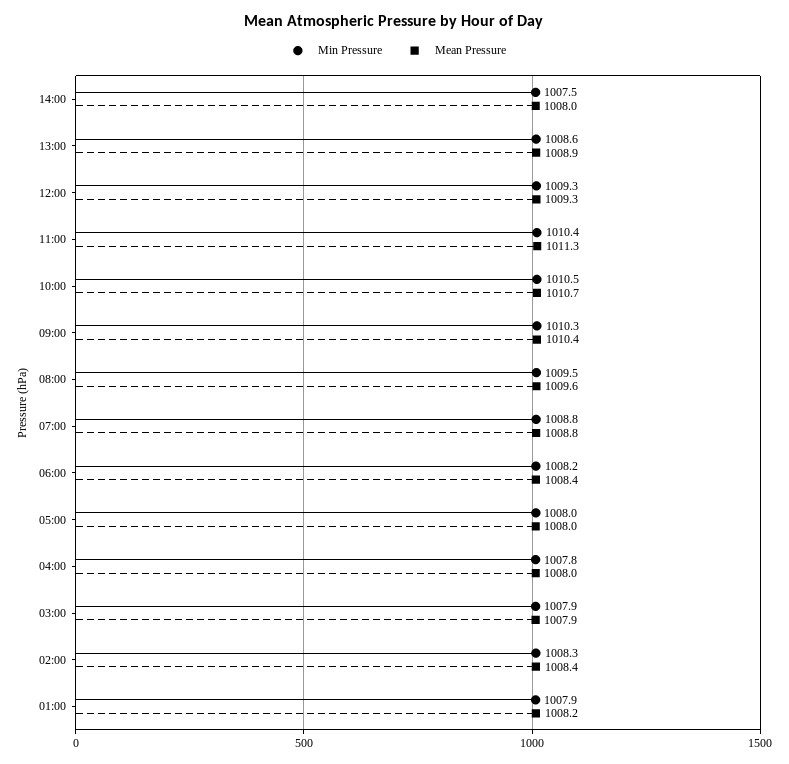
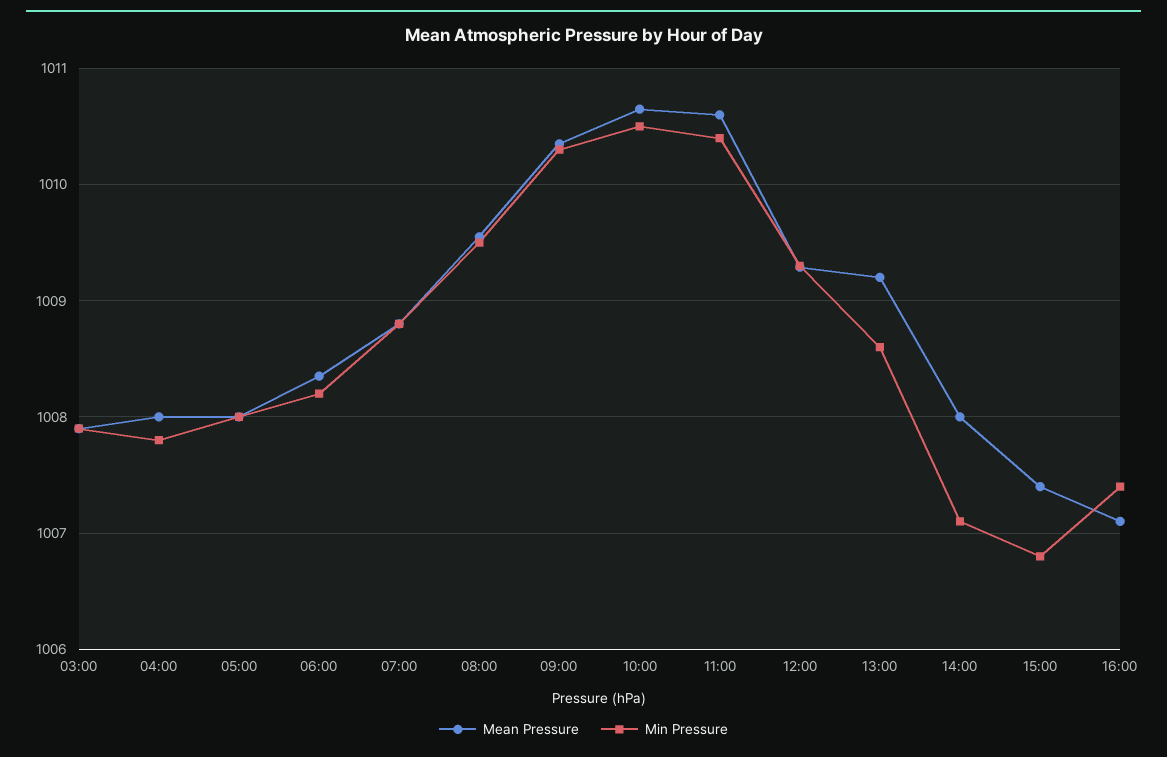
Min Pressure, 14:00: 1007.5 -> 1007.1
Mean Pressure, 13:00: 1008.9 -> 1009.2
Mean Pressure, 11:00: 1011.3 -> 1010.6
Min Pressure, 02:00: 1008.3 -> none
Mean Pressure, 02:00: 1008.4 -> none
Min Pressure, 01:00: 1007.9 -> none
Mean Pressure, 01:00: 1008.2 -> none
Mean Pressure, 15:00: none -> 1007.4
Min Pressure, 15:00: none -> 1006.8
Mean Pressure, 16:00: none -> 1007.1
Min Pressure, 16:00: none -> 1007.4

